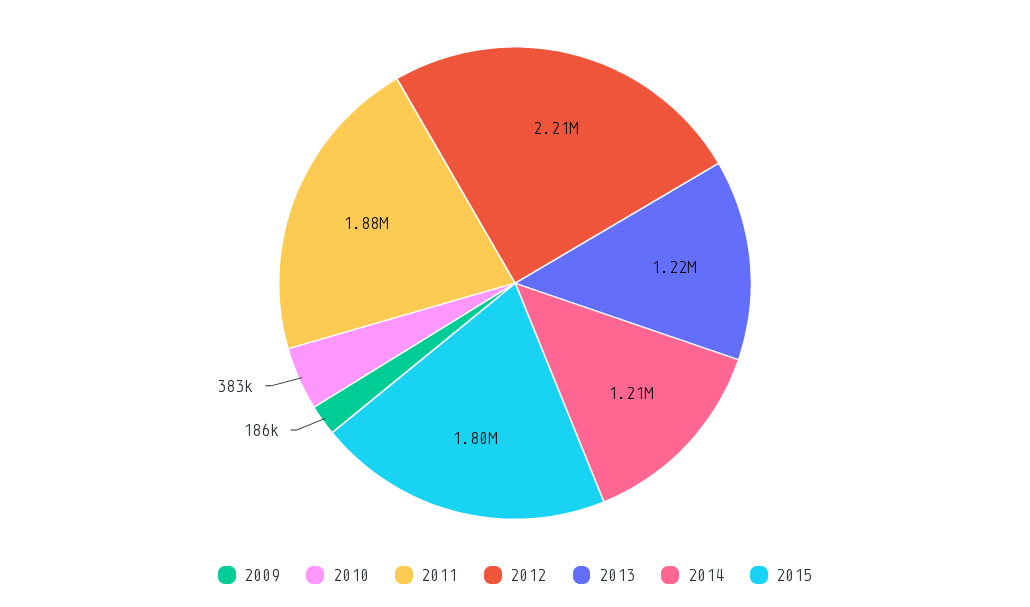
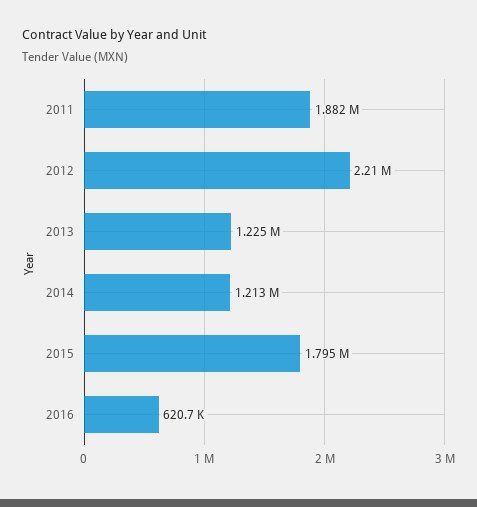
2009: 186000 -> none
2010: 383000 -> none
2016: none -> 620700

